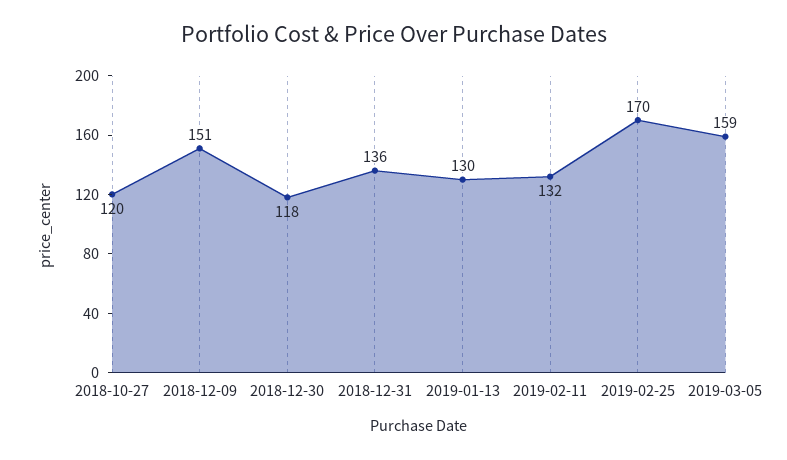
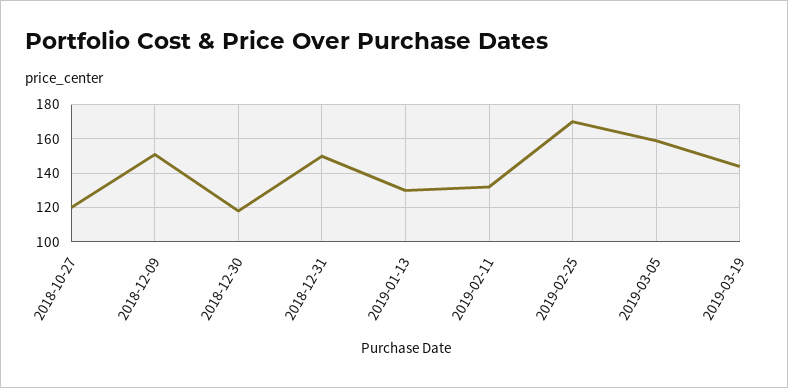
2018-12-31: 136 -> 150
2019-03-19: none -> 145

